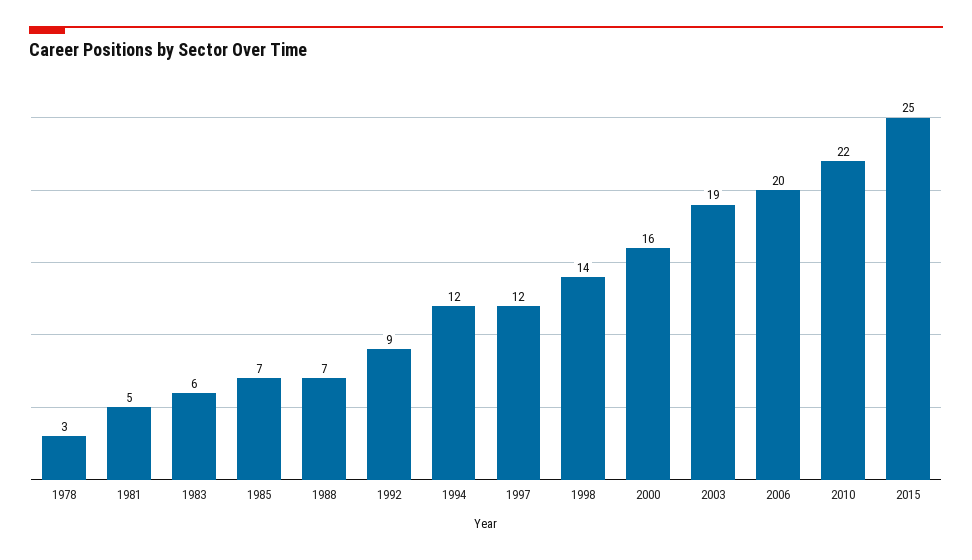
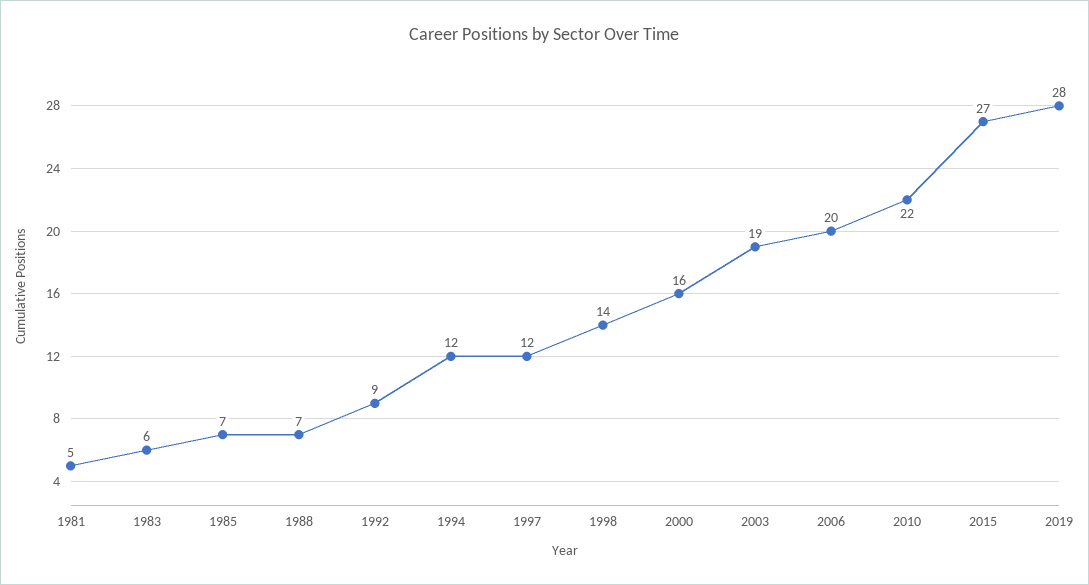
1978: 3 -> none
2015: 25 -> 27
2019: none -> 28

